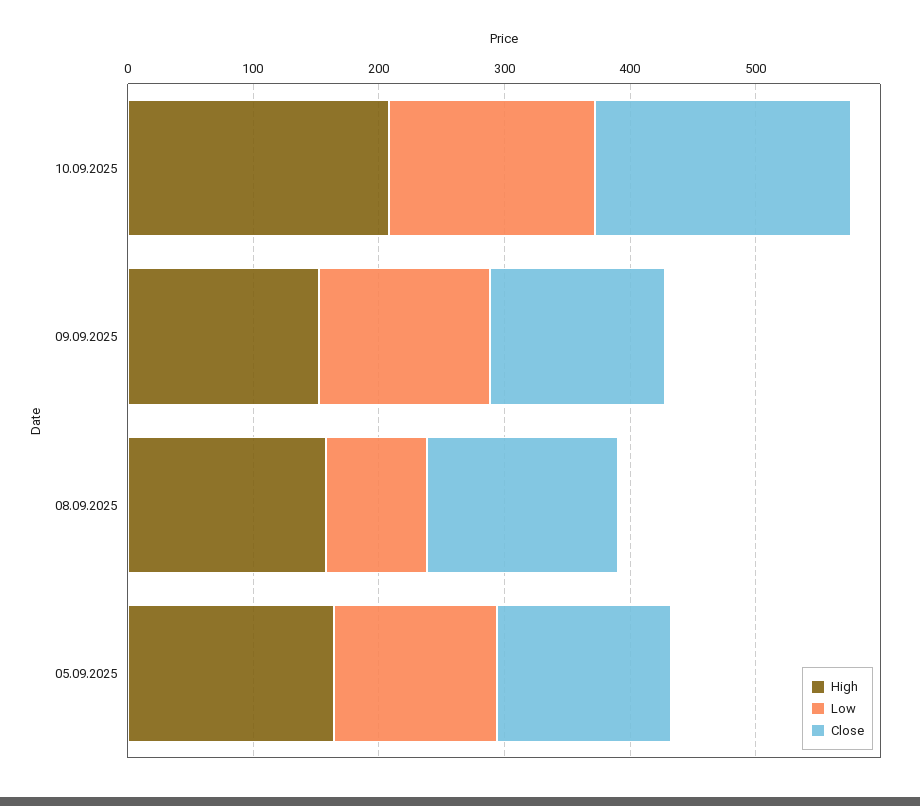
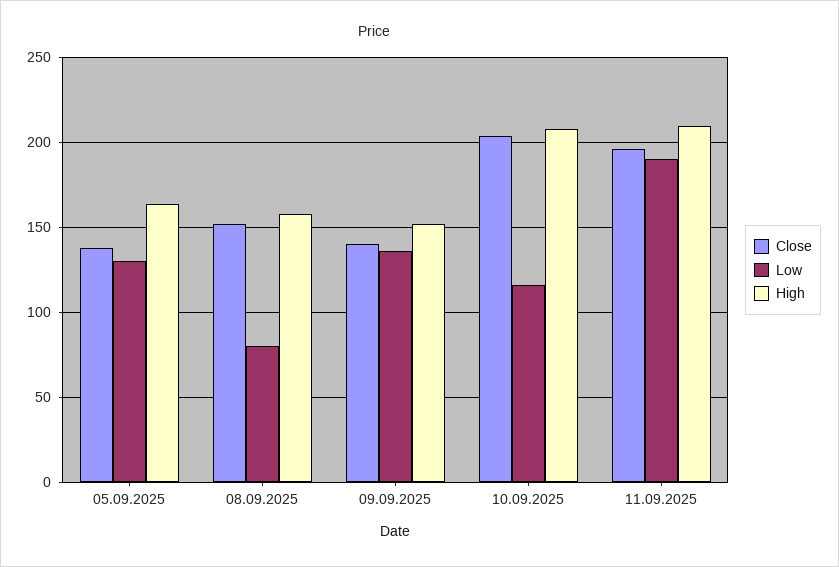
Low, 10.09.2025: 160 -> 115
Close, 11.09.2025: none -> 195
Low, 11.09.2025: none -> 190
High, 11.09.2025: none -> 210

